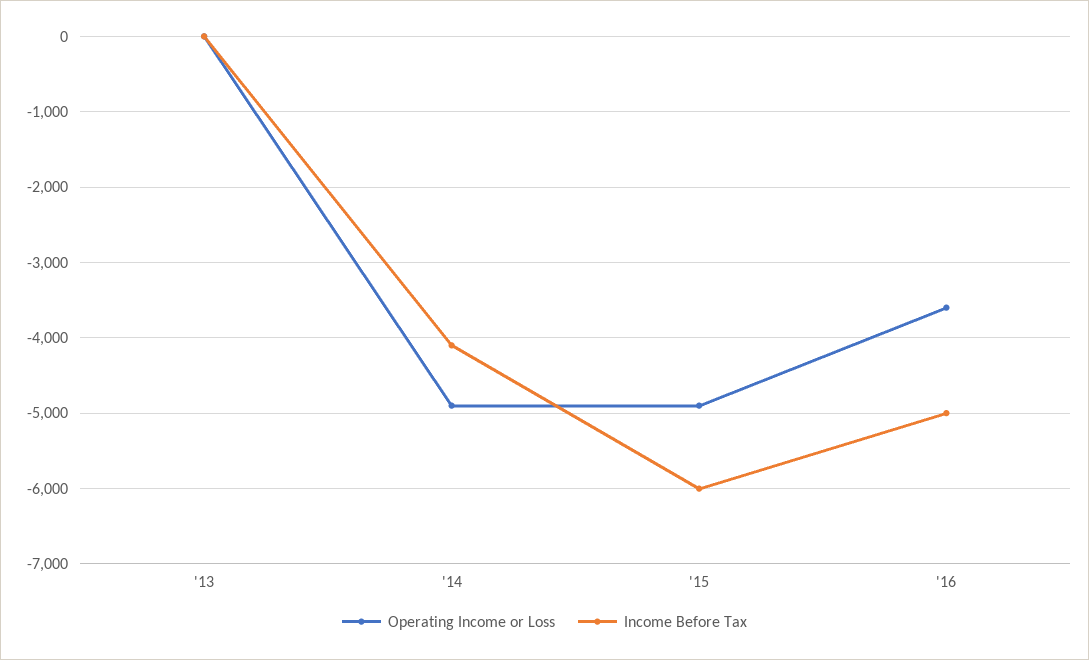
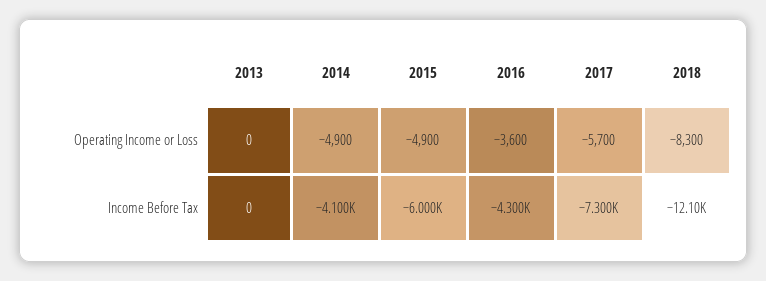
Income Before Tax, '16: -5000 -> -4300
Operating Income or Loss, 2017: none -> -5700
Operating Income or Loss, 2018: none -> -8300
Income Before Tax, 2017: none -> -7300
Income Before Tax, 2018: none -> -12100

